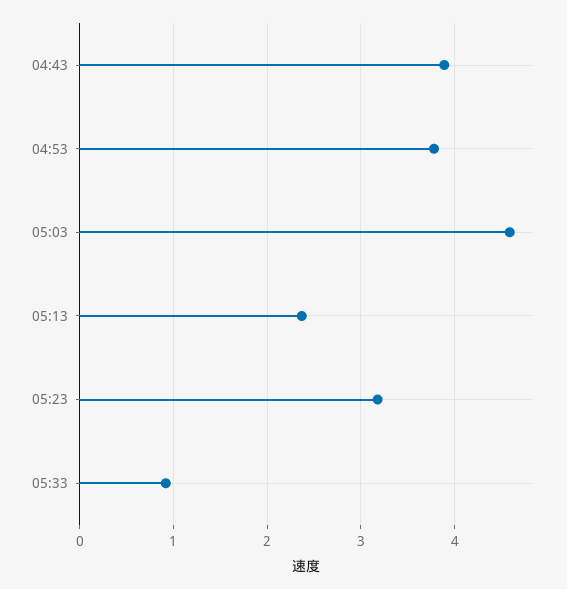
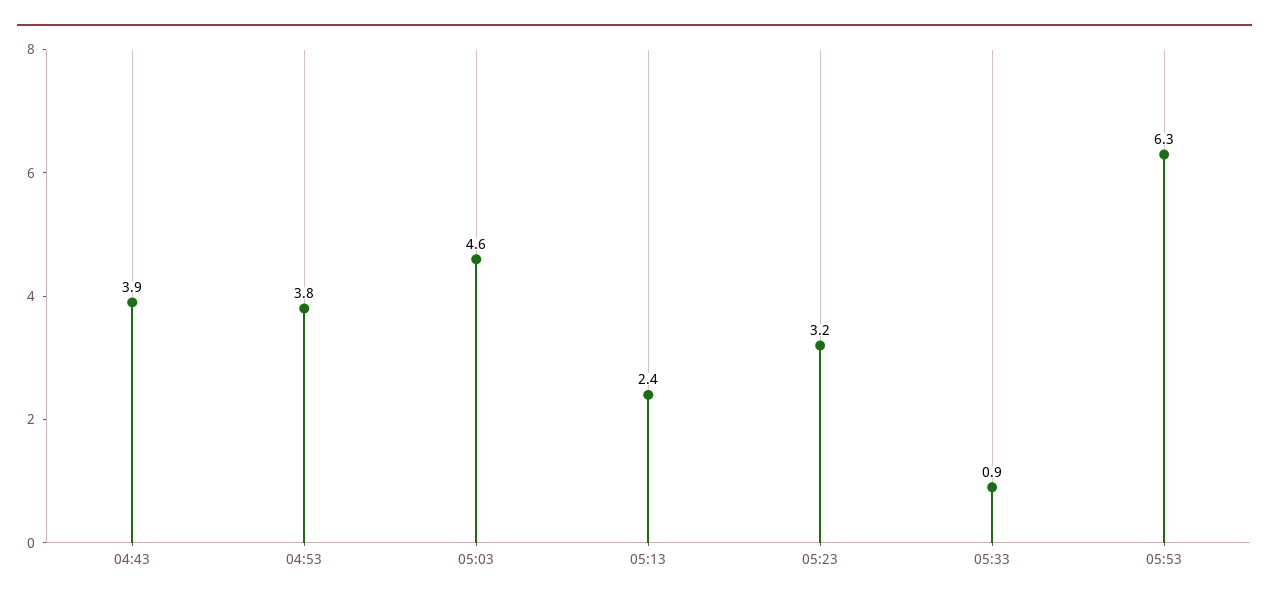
05:53: none -> 6.3

